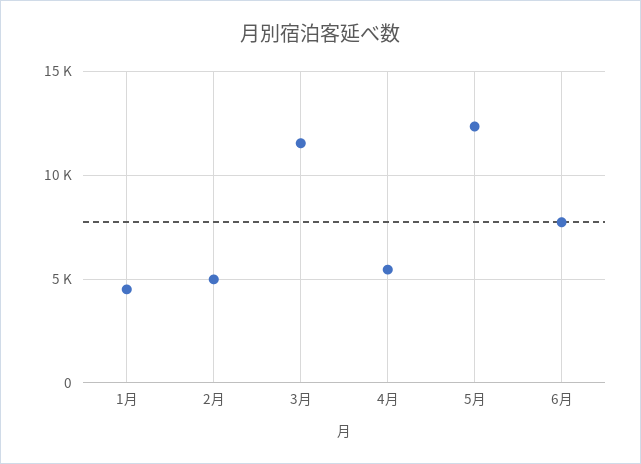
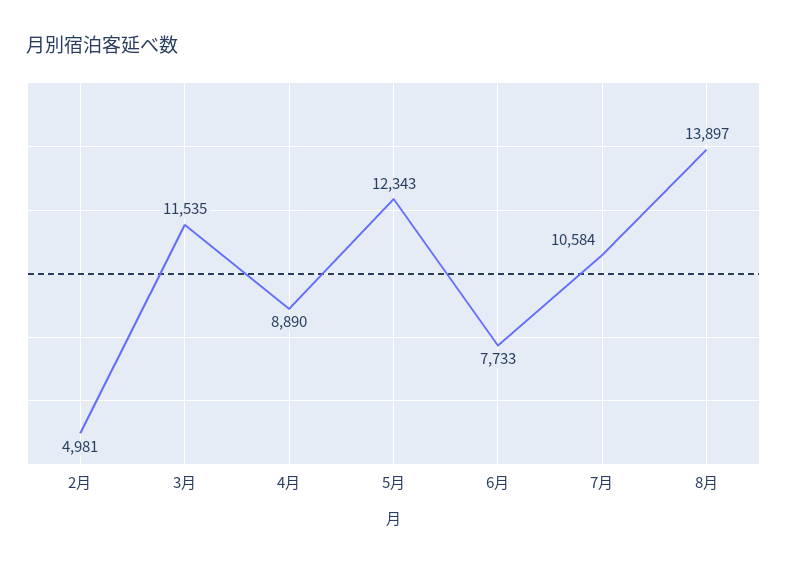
1月: 4500 -> none
4月: 5500 -> 8890
7月: none -> 10584
8月: none -> 13897

